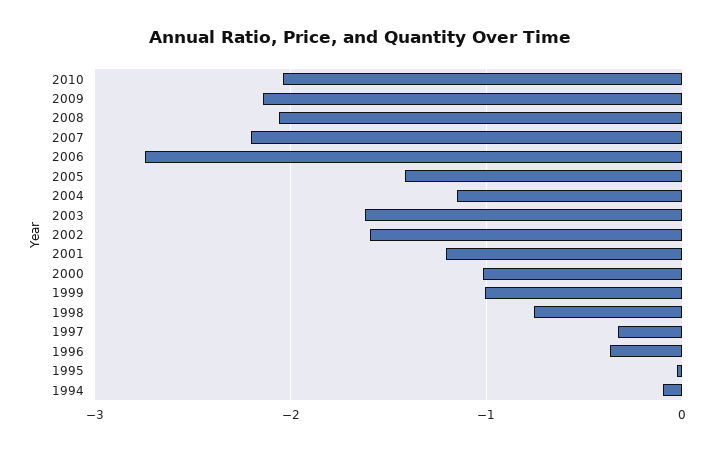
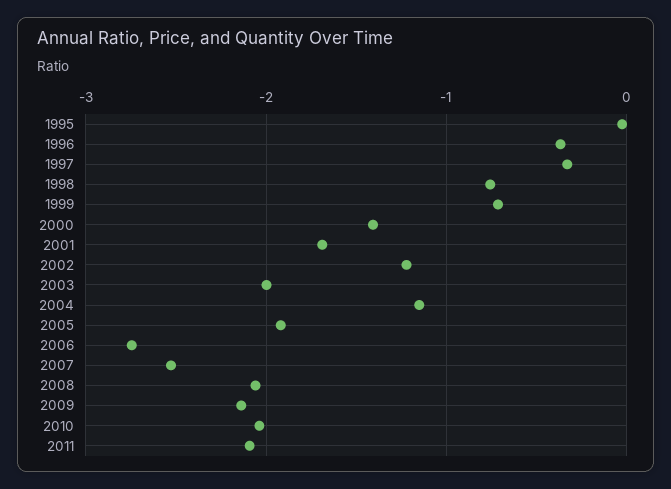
2007: -2.2 -> -2.5
2005: -1.4 -> -1.9
2003: -1.6 -> -2
2002: -1.6 -> -1.2
2001: -1.2 -> -1.7
2000: -1 -> -1.4
1999: -1 -> -0.7
1994: -0.1 -> none
2011: none -> -2.1

